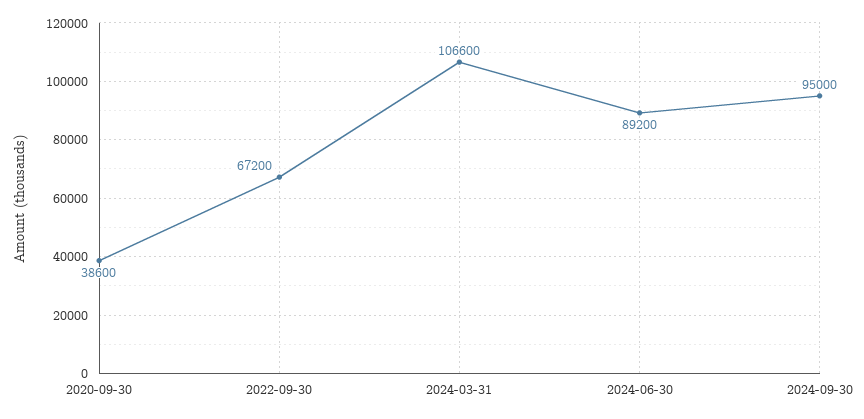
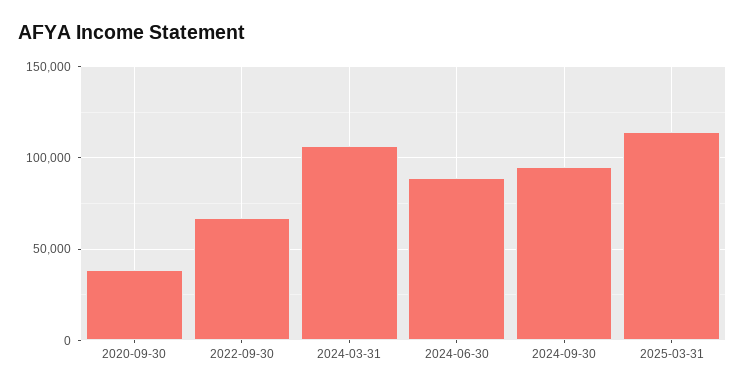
2025-03-31: none -> 115000

